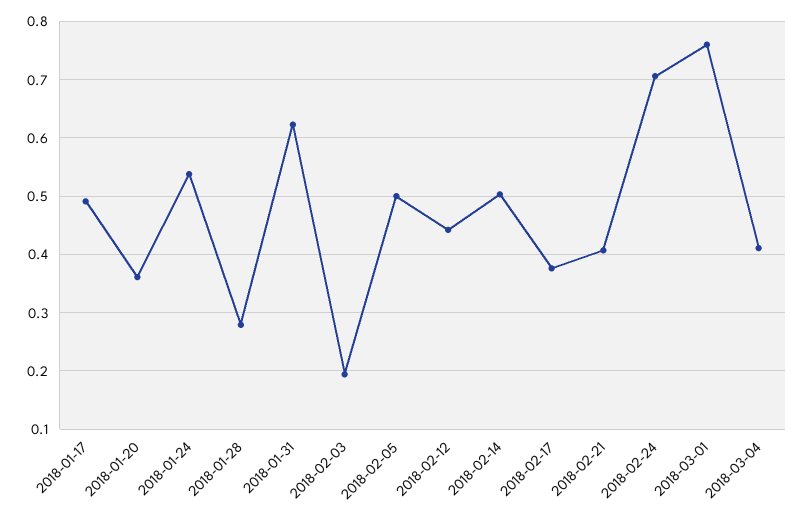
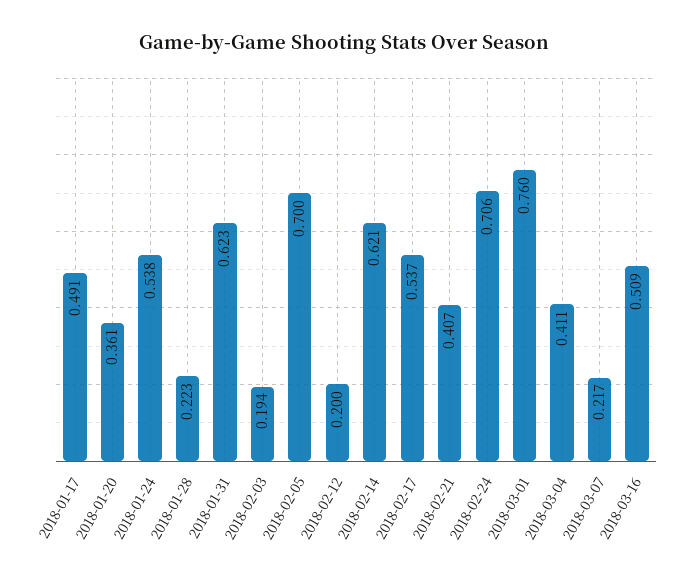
2018-01-28: 0.28 -> 0.223
2018-02-05: 0.5 -> 0.7
2018-02-12: 0.44 -> 0.2
2018-02-14: 0.5 -> 0.621
2018-02-17: 0.38 -> 0.537
2018-03-07: none -> 0.217
2018-03-16: none -> 0.509

